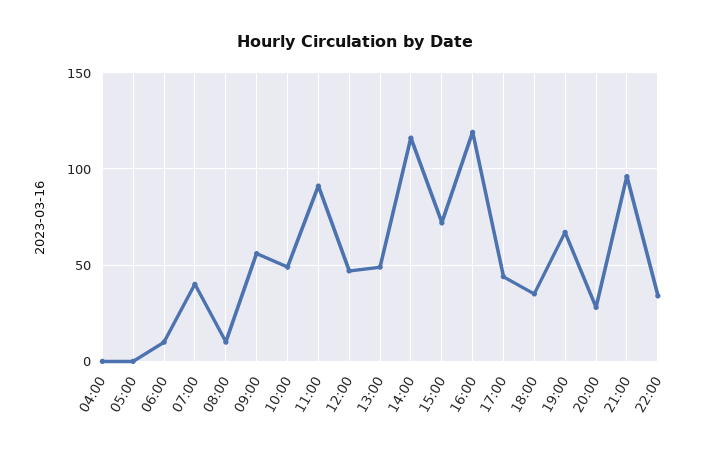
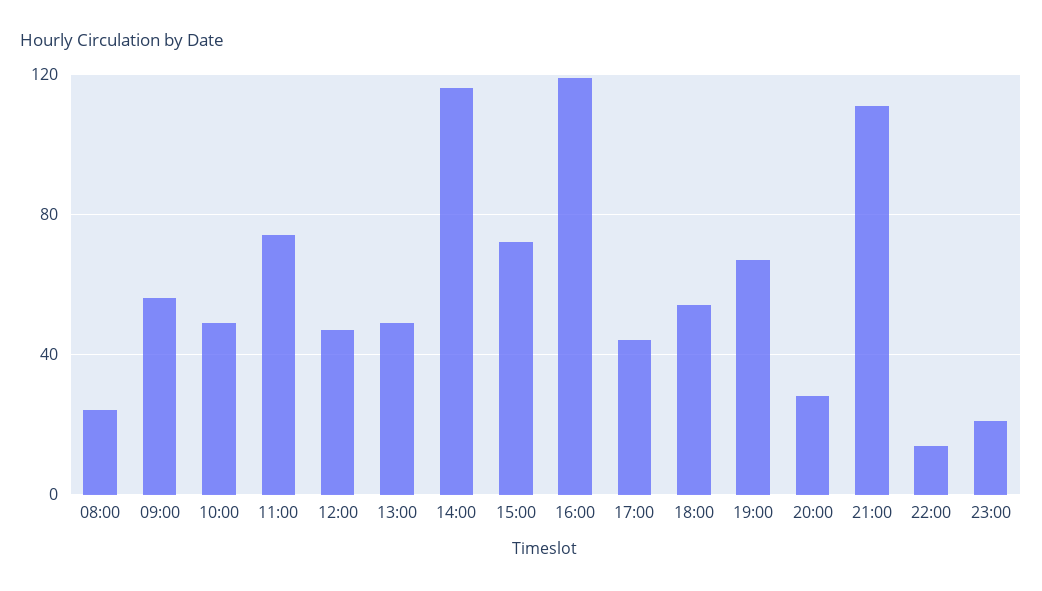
04:00: 0 -> none
05:00: 0 -> none
06:00: 10 -> none
07:00: 40 -> none
08:00: 10 -> 25
11:00: 90 -> 75
18:00: 35 -> 55
21:00: 95 -> 110
22:00: 35 -> 15
23:00: none -> 20

